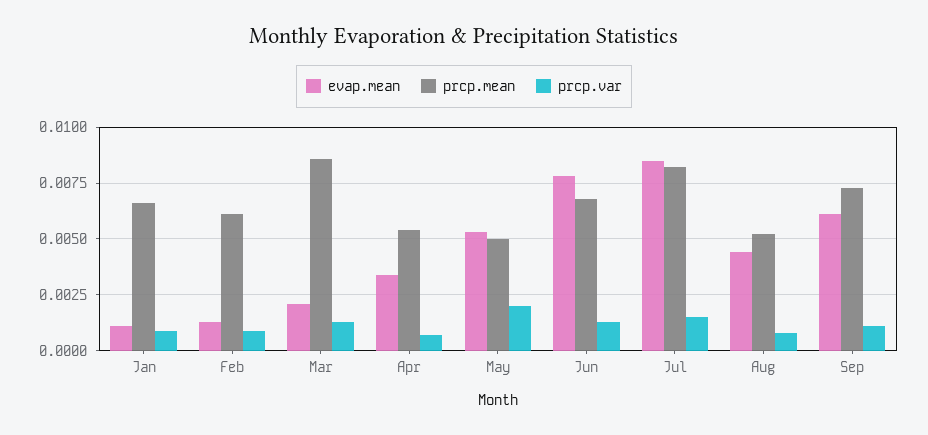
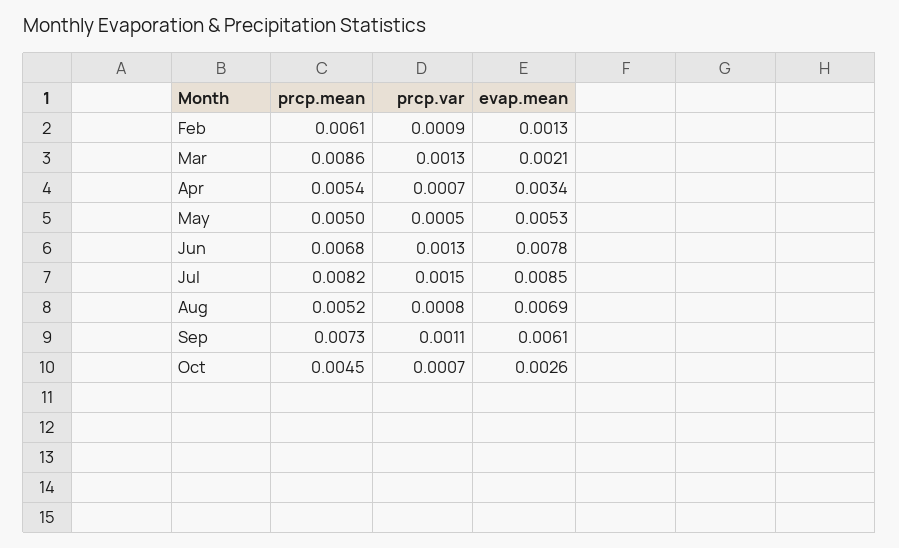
evap.mean, Jan: 0.001 -> none
prcp.mean, Jan: 0.0065 -> none
prcp.var, Jan: 0.001 -> none
prcp.var, May: 0.002 -> 0.0005
evap.mean, Aug: 0.0045 -> 0.0069
prcp.mean, Oct: none -> 0.0045
prcp.var, Oct: none -> 0.0007
evap.mean, Oct: none -> 0.0026

